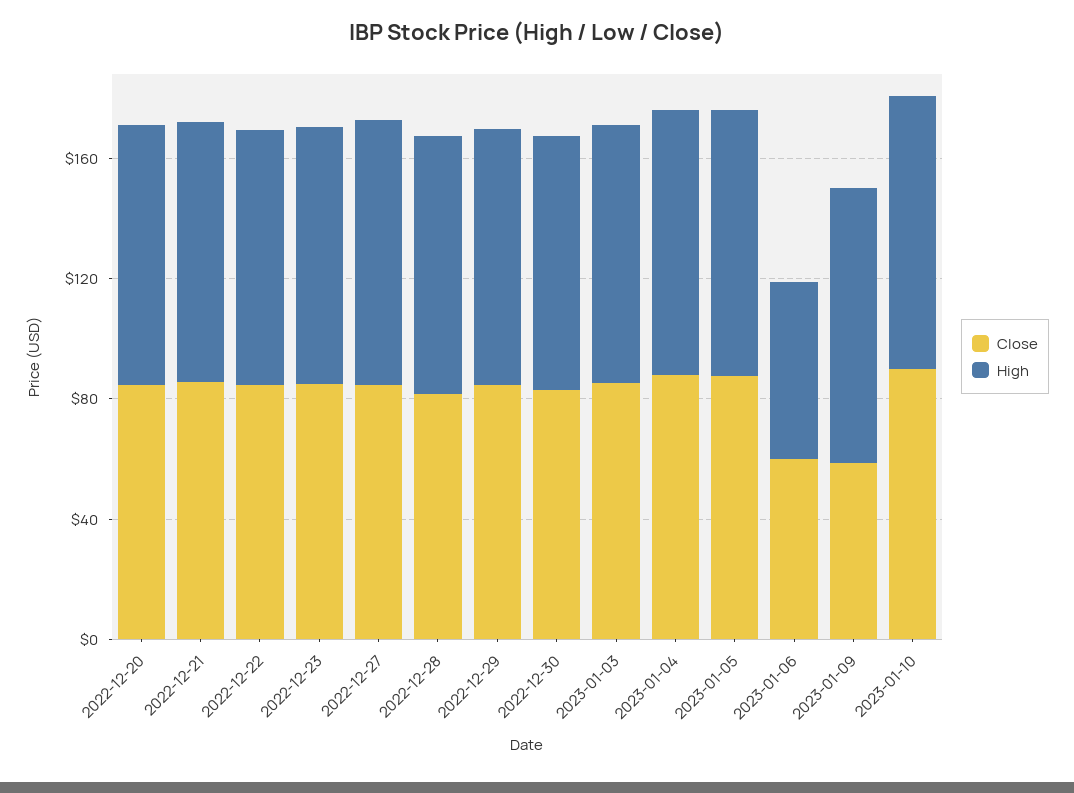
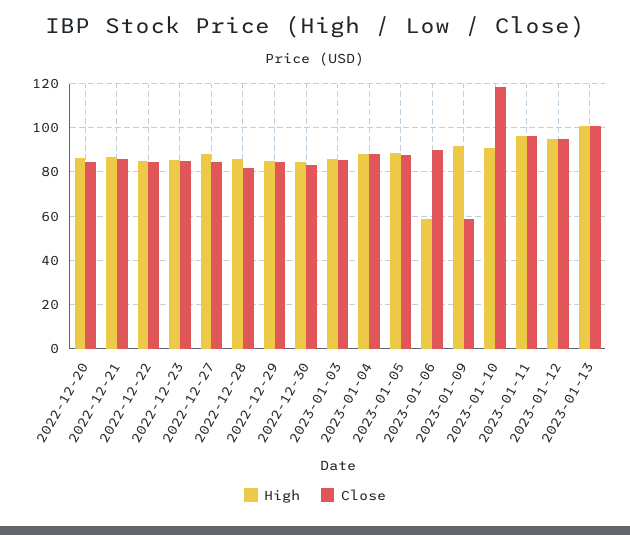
Close, 2023-01-06: 60 -> 90
Close, 2023-01-10: 90 -> 120
High, 2023-01-11: none -> 95
Close, 2023-01-11: none -> 95
High, 2023-01-12: none -> 95
Close, 2023-01-12: none -> 95
High, 2023-01-13: none -> 100
Close, 2023-01-13: none -> 100

